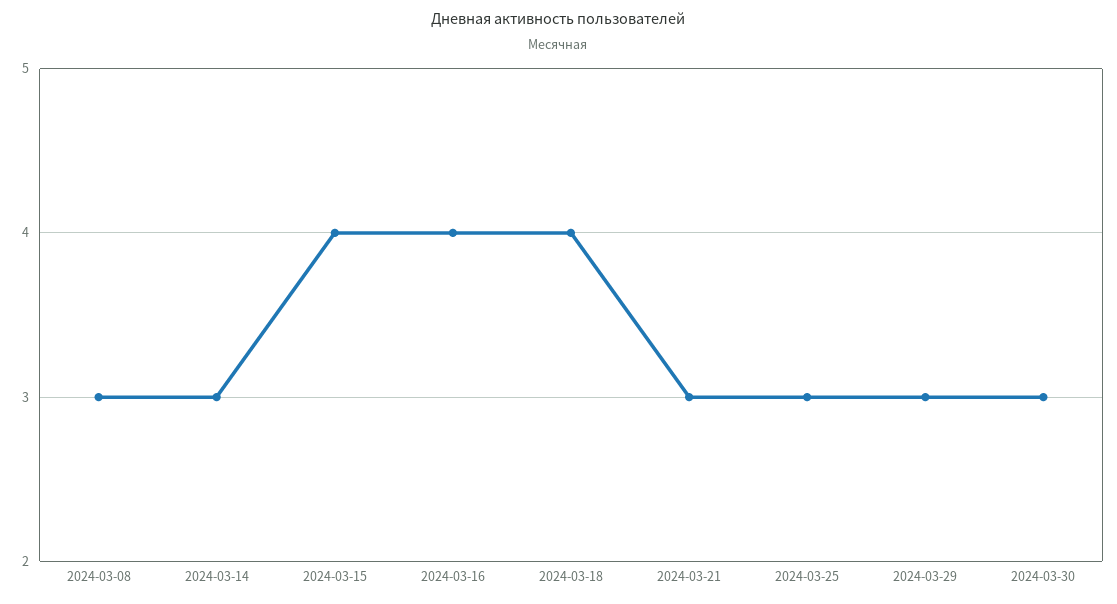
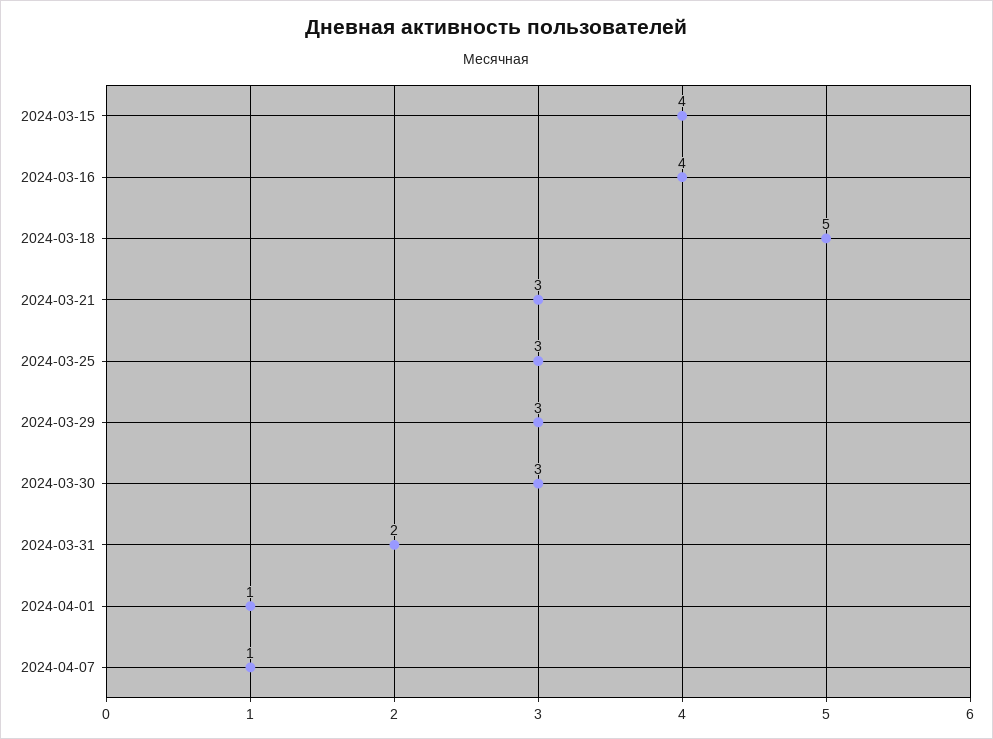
2024-03-08: 3 -> none
2024-03-14: 3 -> none
2024-03-18: 4 -> 5
2024-03-31: none -> 2
2024-04-01: none -> 1
2024-04-07: none -> 1

